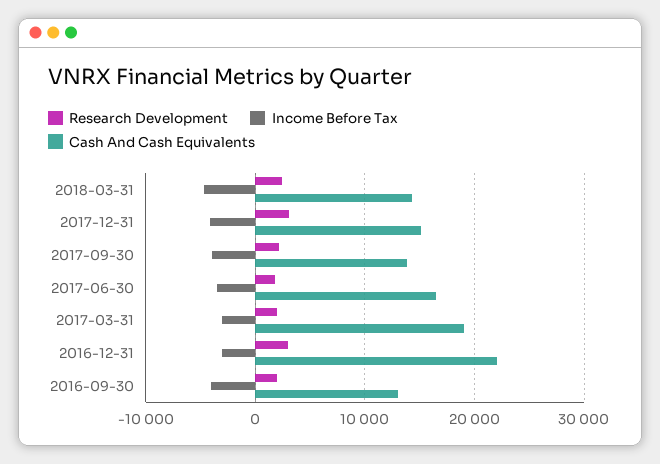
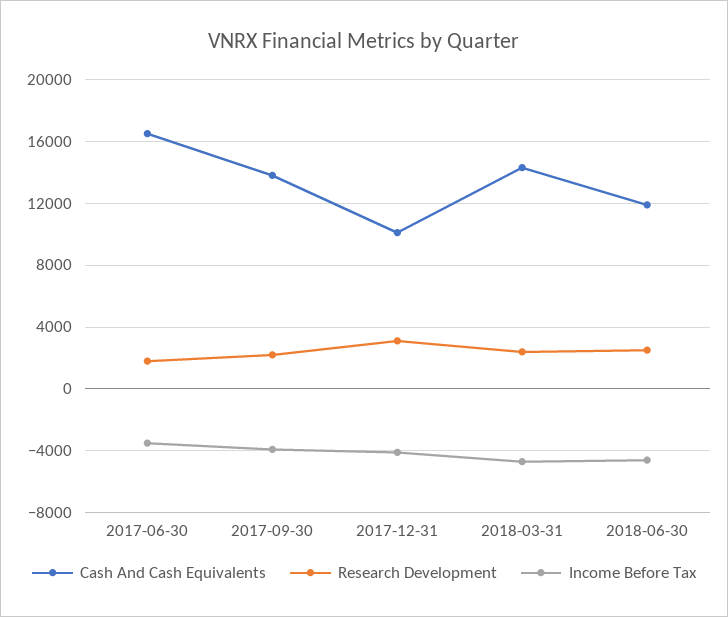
Cash And Cash Equivalents, 2017-12-31: 15000 -> 10000
Research Development, 2017-03-31: 2000 -> none
Income Before Tax, 2017-03-31: -3000 -> none
Cash And Cash Equivalents, 2017-03-31: 19000 -> none
Research Development, 2016-12-31: 3000 -> none
Income Before Tax, 2016-12-31: -3000 -> none
Cash And Cash Equivalents, 2016-12-31: 22000 -> none
Research Development, 2016-09-30: 2000 -> none
Income Before Tax, 2016-09-30: -4000 -> none
Cash And Cash Equivalents, 2016-09-30: 13000 -> none
Cash And Cash Equivalents, 2018-06-30: none -> 12000
Research Development, 2018-06-30: none -> 2500
Income Before Tax, 2018-06-30: none -> -4500

